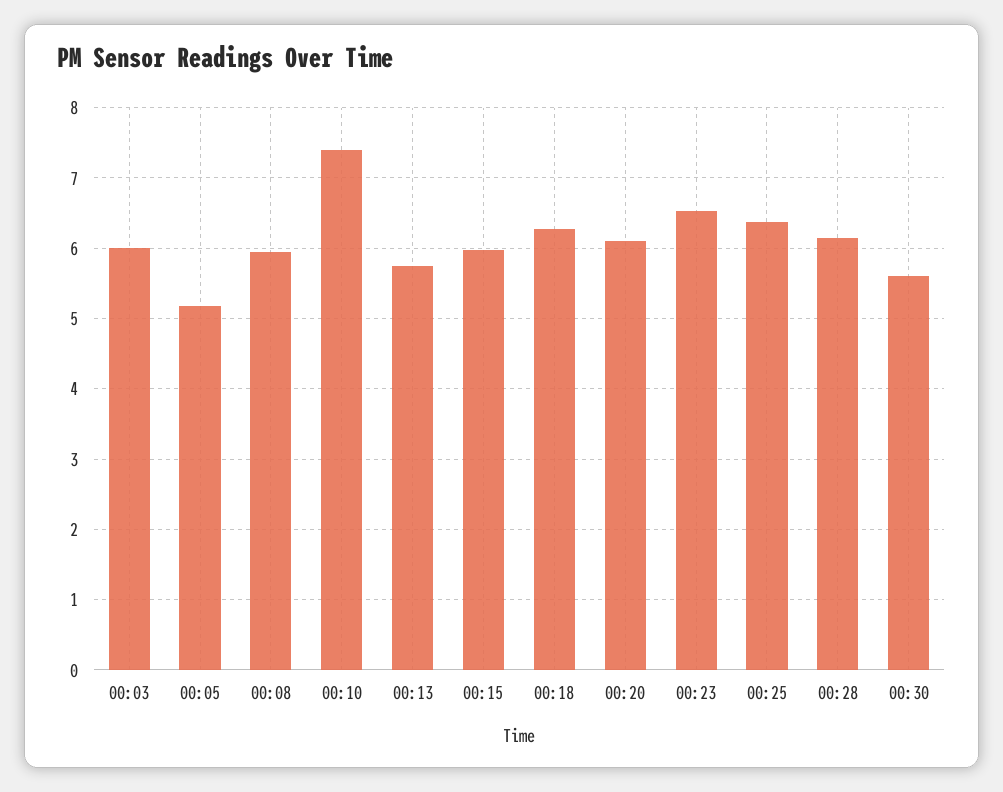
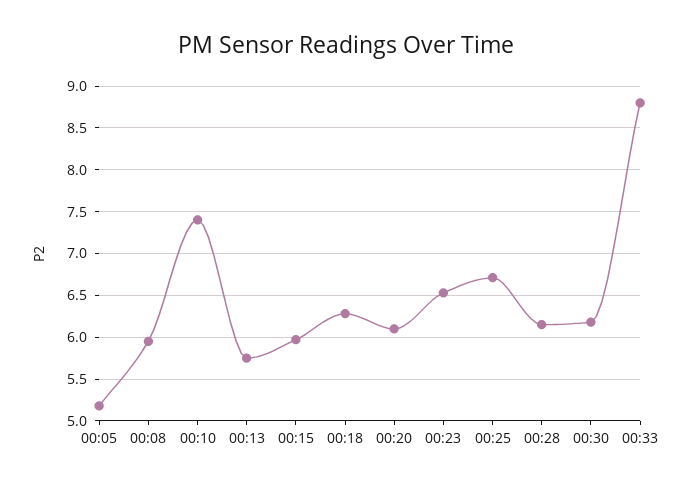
00:03: 6 -> none
00:25: 6.4 -> 6.7
00:30: 5.6 -> 6.2
00:33: none -> 8.8

